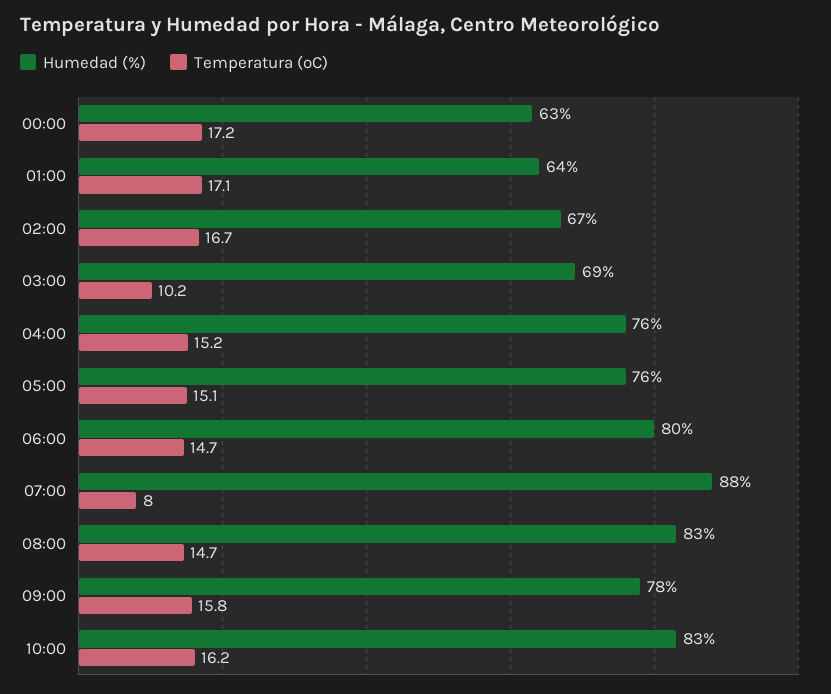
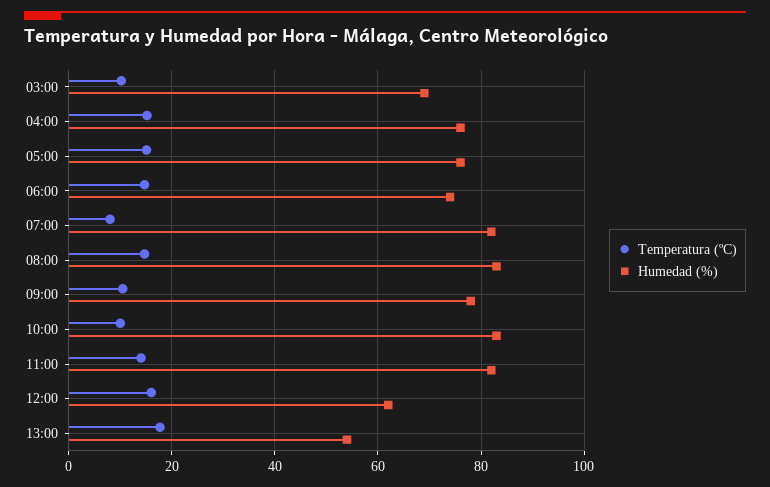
Humedad (%), 00:00: 63 -> none
Temperatura (ºC), 00:00: 17.2 -> none
Humedad (%), 01:00: 64 -> none
Temperatura (ºC), 01:00: 17.1 -> none
Humedad (%), 02:00: 67 -> none
Temperatura (ºC), 02:00: 16.7 -> none
Humedad (%), 06:00: 80 -> 74
Humedad (%), 07:00: 88 -> 82
Temperatura (ºC), 09:00: 15.8 -> 10
Temperatura (ºC), 10:00: 16.2 -> 10
Temperatura (ºC), 11:00: none -> 14
Humedad (%), 11:00: none -> 82
Temperatura (ºC), 12:00: none -> 16
Humedad (%), 12:00: none -> 62
Temperatura (ºC), 13:00: none -> 18
Humedad (%), 13:00: none -> 54

